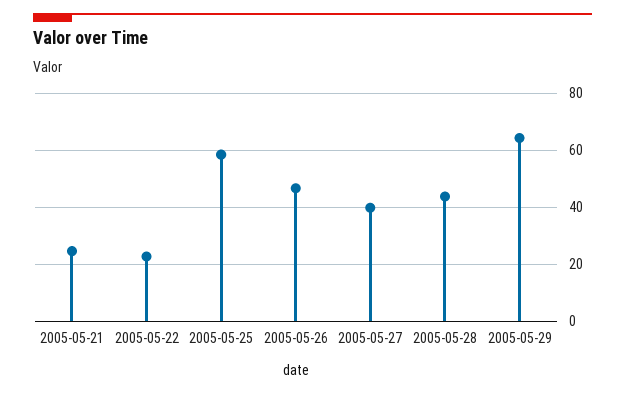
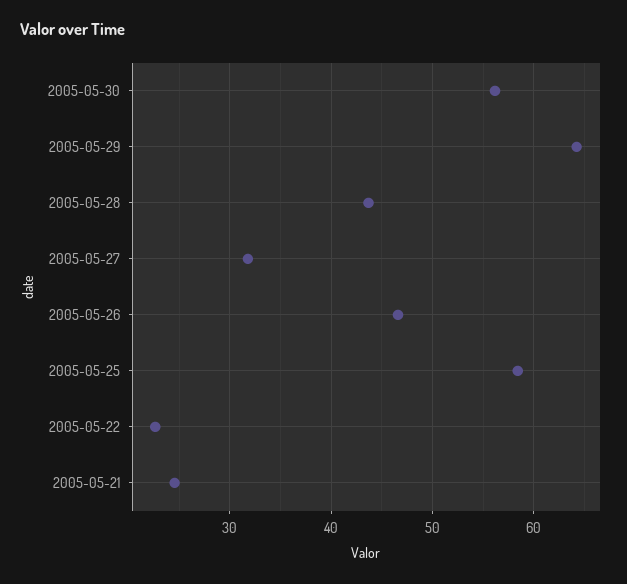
2005-05-27: 40 -> 32
2005-05-30: none -> 56

